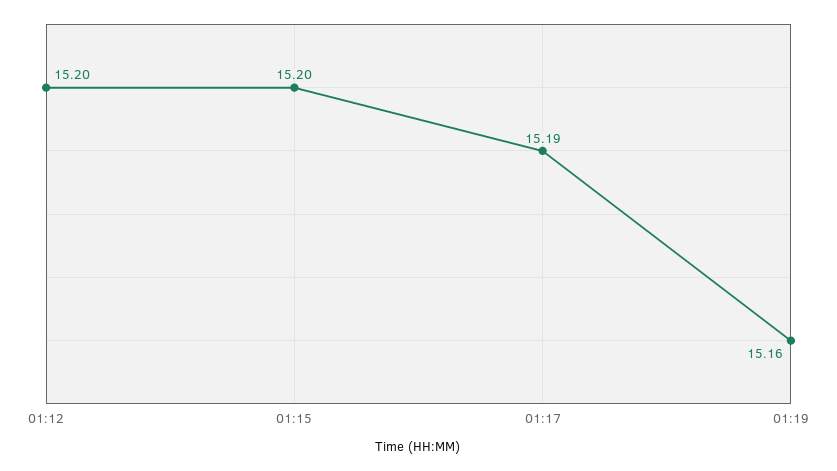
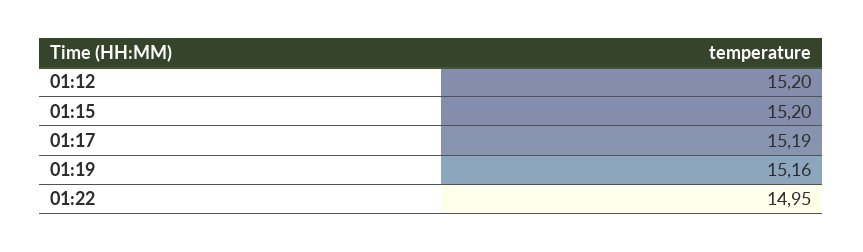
01:22: none -> 14.95

